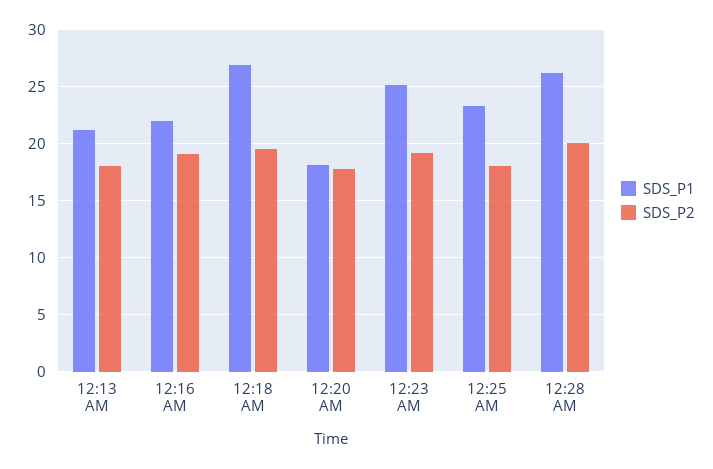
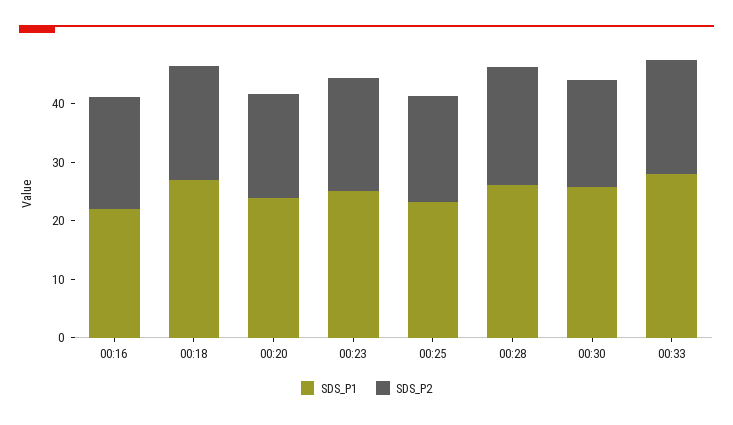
SDS_P1, 12:13 AM: 21 -> none
SDS_P2, 12:13 AM: 18 -> none
SDS_P1, 12:20 AM: 18 -> 24
SDS_P1, 00:30: none -> 26
SDS_P2, 00:30: none -> 18
SDS_P1, 00:33: none -> 28
SDS_P2, 00:33: none -> 20

